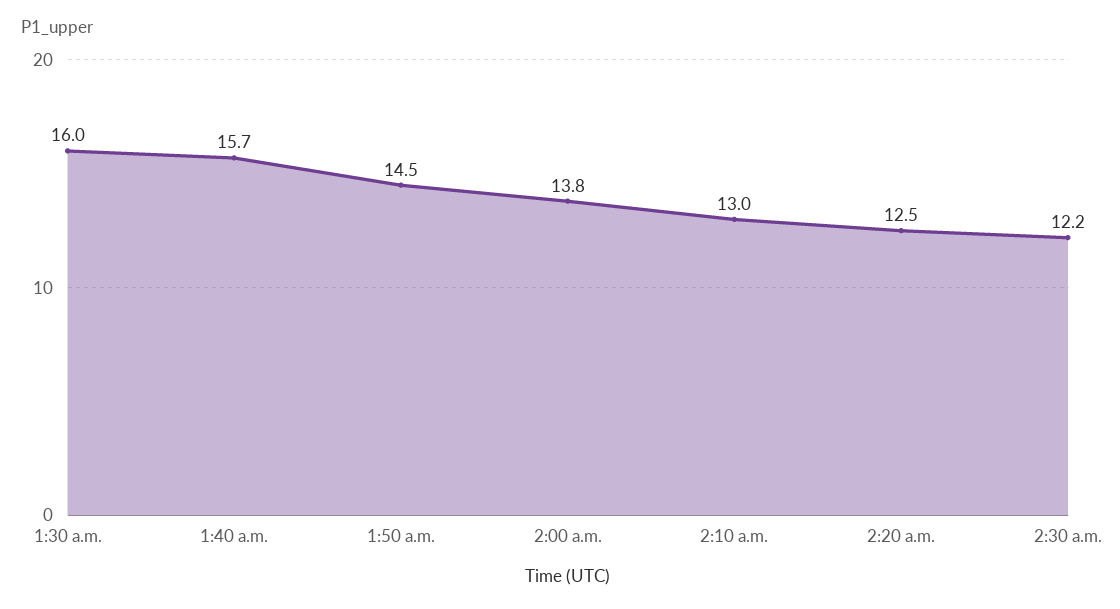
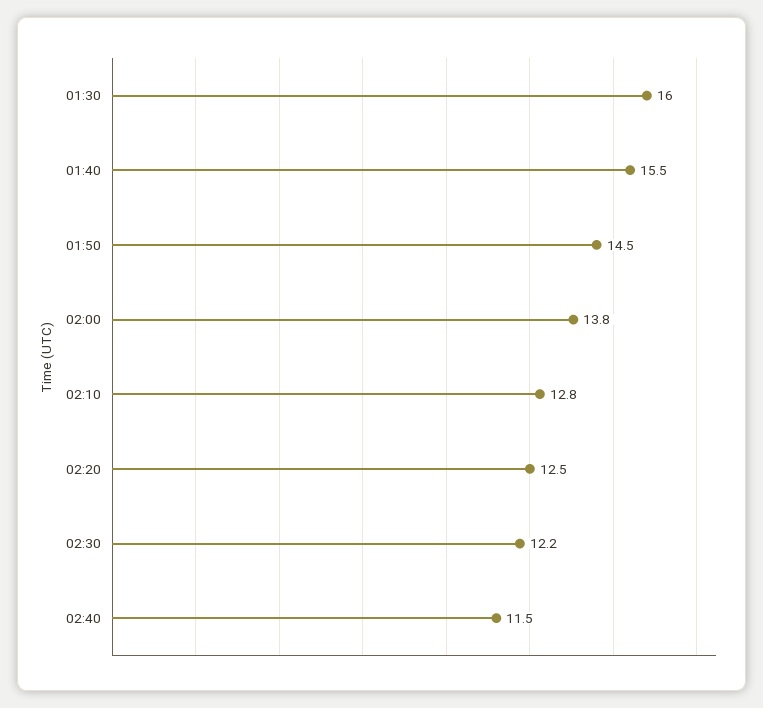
1:40 a.m.: 15.7 -> 15.5
2:10 a.m.: 13 -> 12.8
02:40: none -> 11.5

